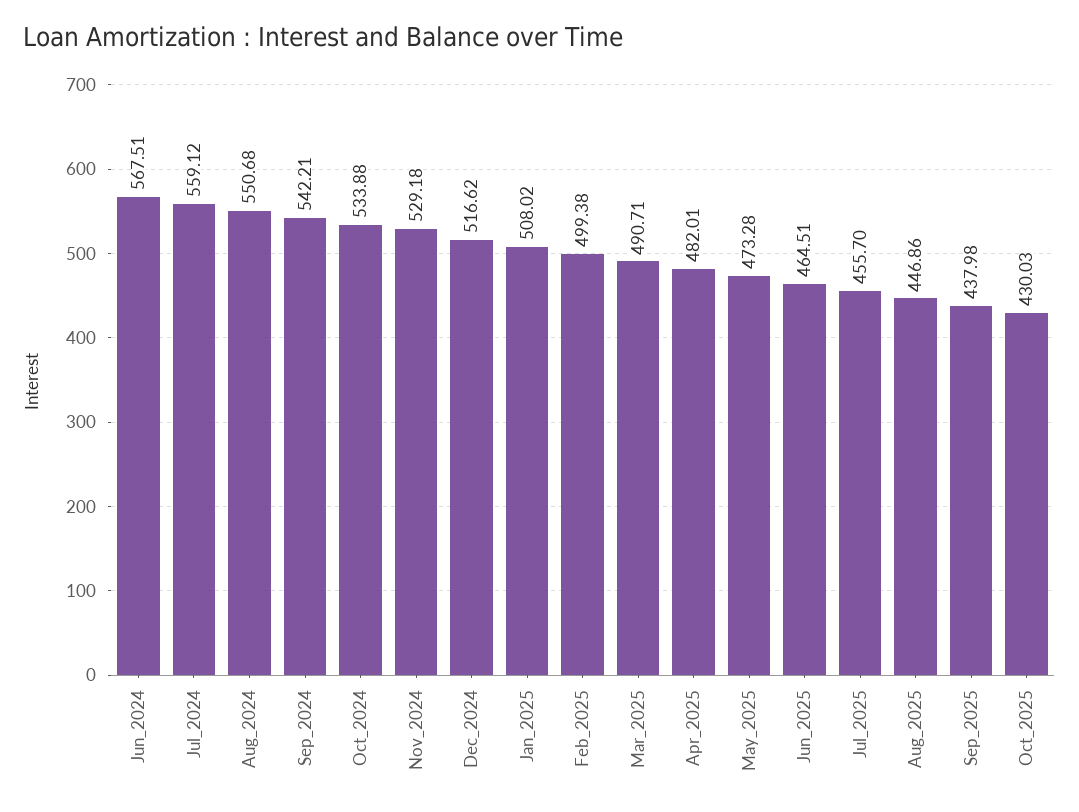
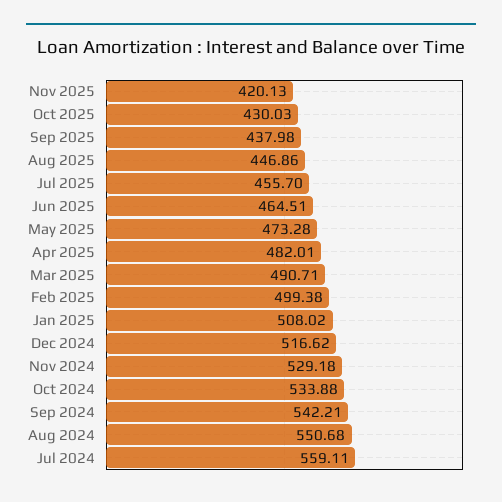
Jun_2024: 567.51 -> none
Jul_2024: 559.12 -> 559.11
Nov 2025: none -> 420.13

